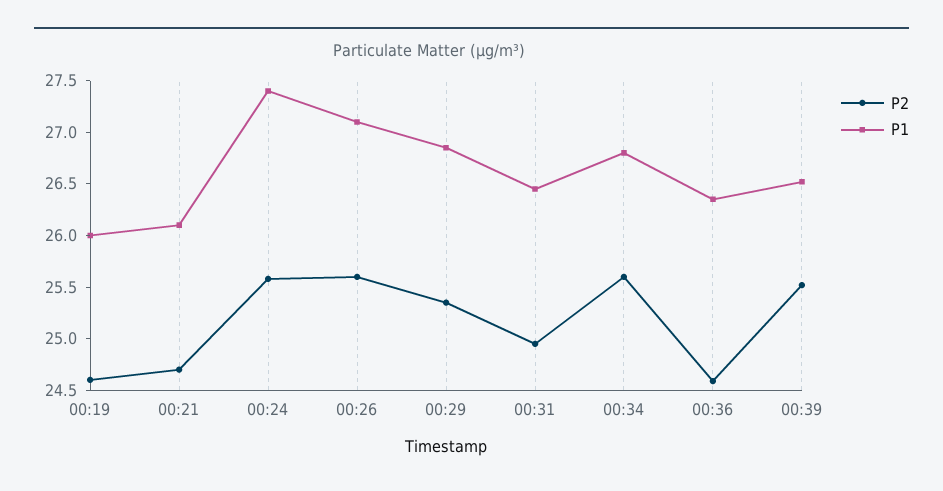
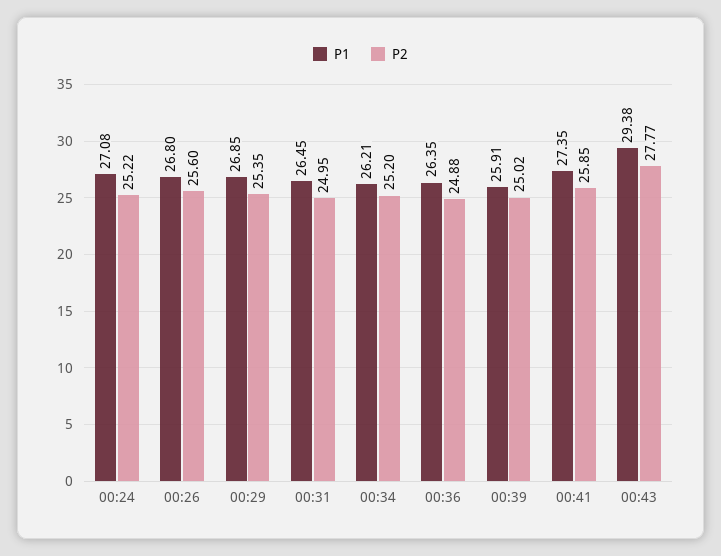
P2, 00:19: 24.6 -> none
P1, 00:19: 26 -> none
P2, 00:21: 24.7 -> none
P1, 00:21: 26.1 -> none
P2, 00:24: 25.6 -> 25.22
P1, 00:24: 27.4 -> 27.08
P1, 00:26: 27.1 -> 26.8
P2, 00:34: 25.6 -> 25.2
P1, 00:34: 26.8 -> 26.21
P2, 00:36: 24.6 -> 24.88
P2, 00:39: 25.5 -> 25.02
P1, 00:39: 26.5 -> 25.91
P1, 00:41: none -> 27.35
P2, 00:41: none -> 25.85
P1, 00:43: none -> 29.38
P2, 00:43: none -> 27.77

